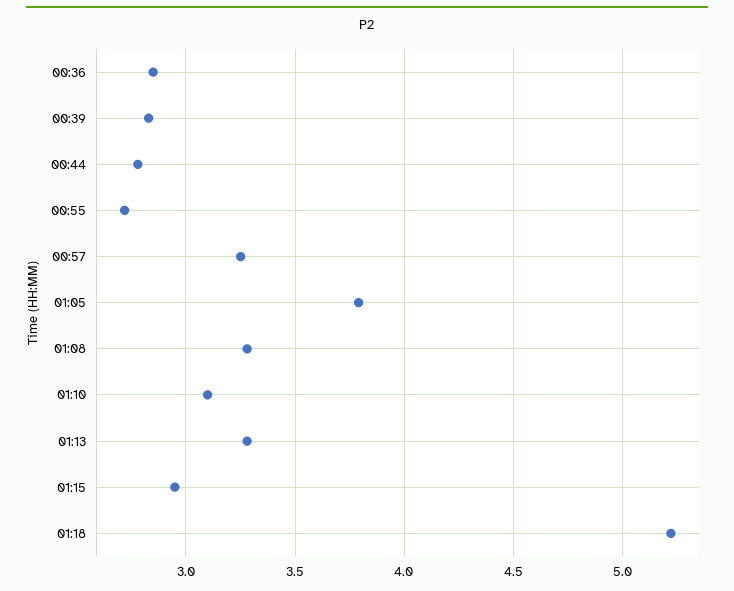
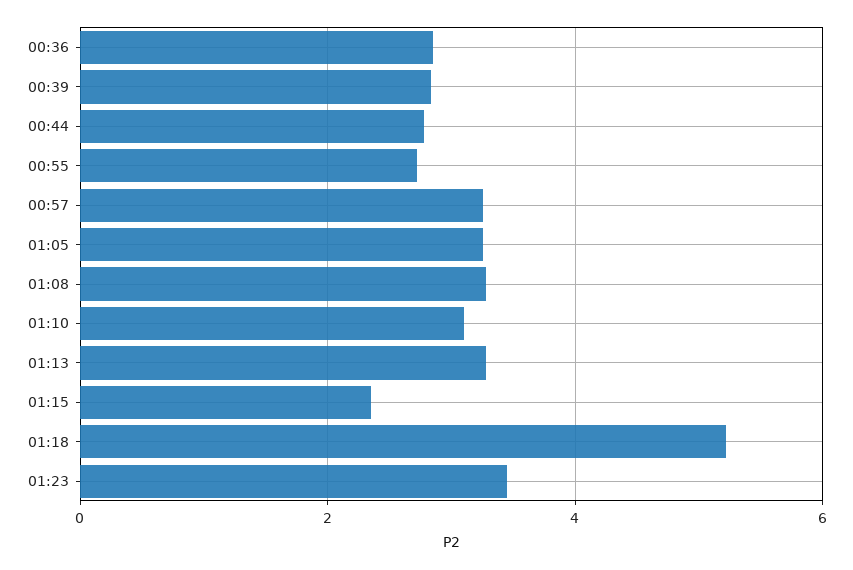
01:05: 3.8 -> 3.2
01:15: 2.95 -> 2.4
01:23: none -> 3.4

